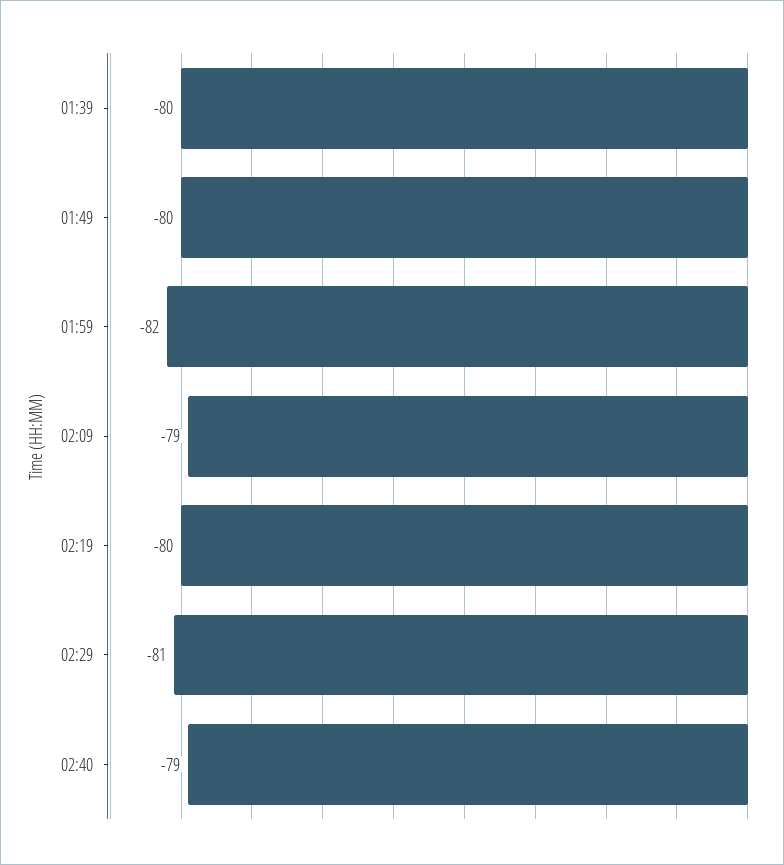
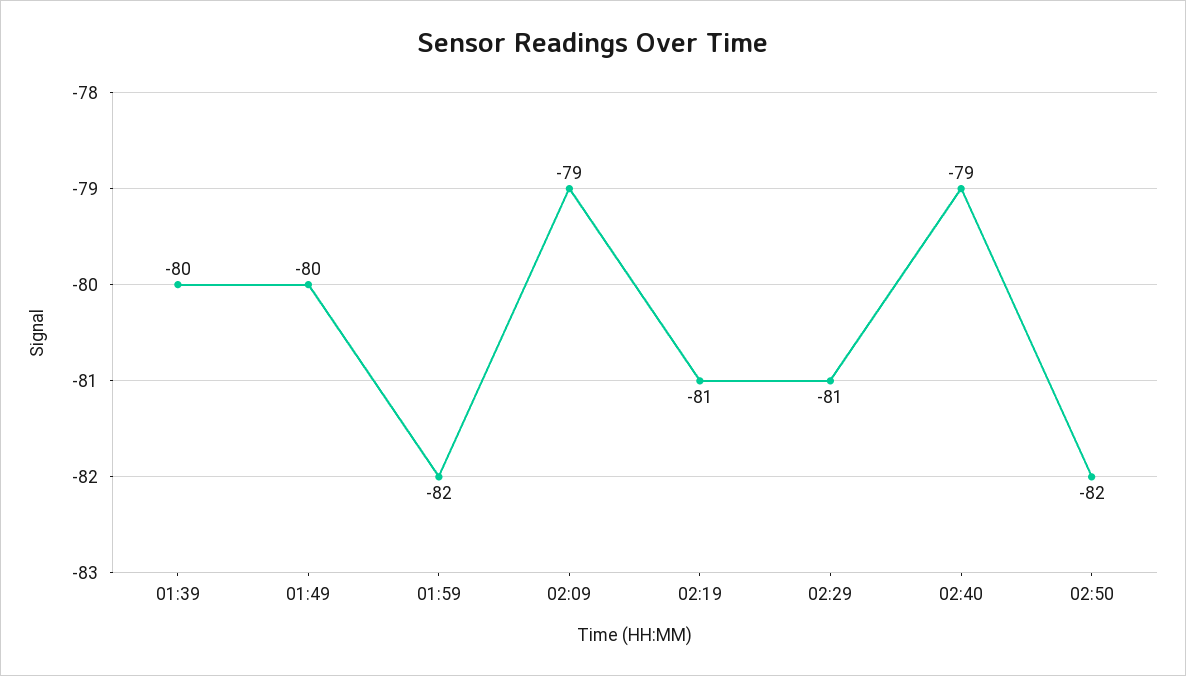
02:19: -80 -> -81
02:50: none -> -82

